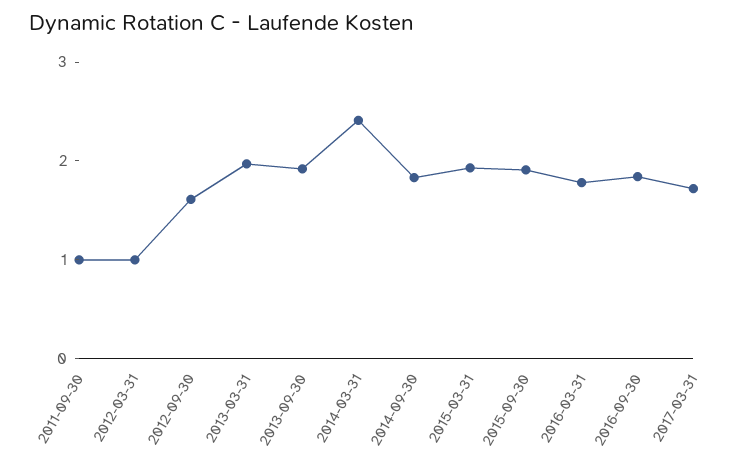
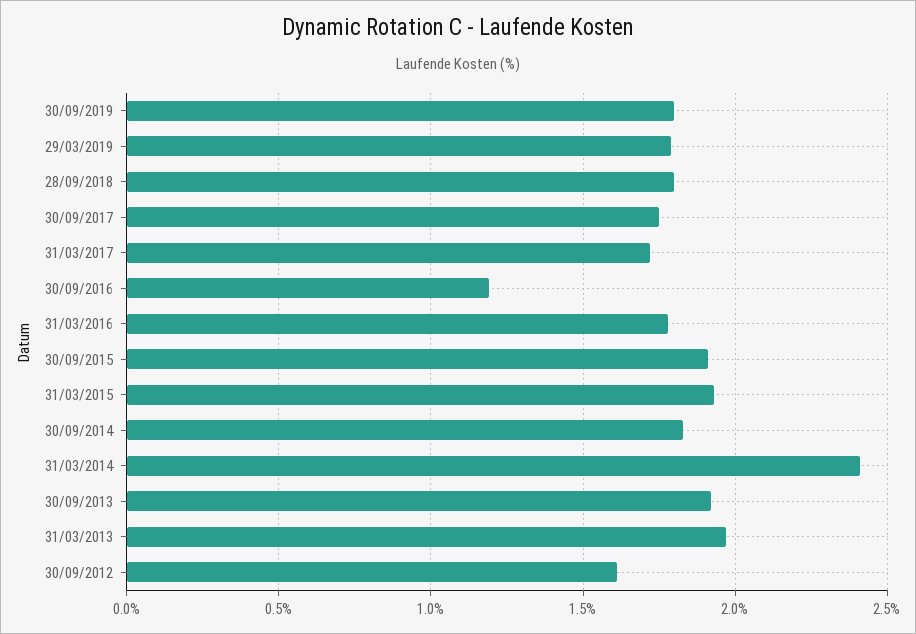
2011-09-30: 1 -> none
2012-03-31: 1 -> none
2016-09-30: 1.8 -> 1.2
30/09/2019: none -> 1.8
29/03/2019: none -> 1.8
28/09/2018: none -> 1.8
30/09/2017: none -> 1.75

